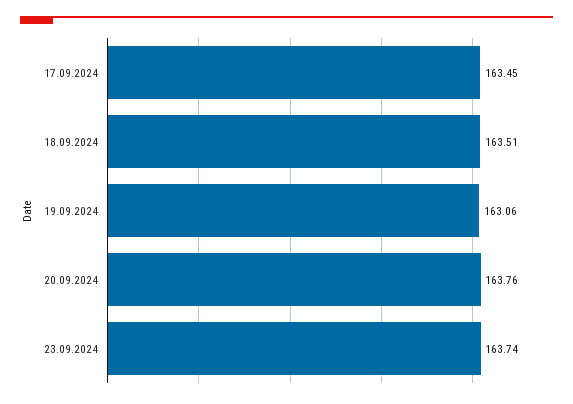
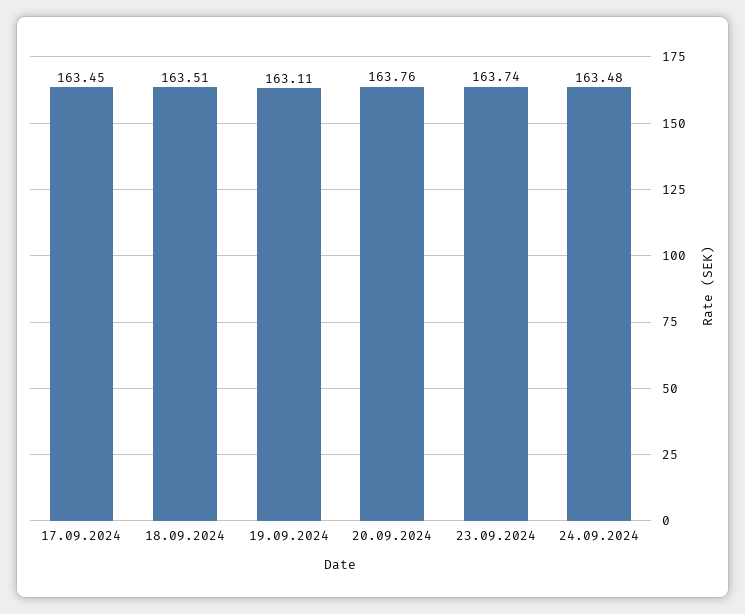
19.09.2024: 163.06 -> 163.11
24.09.2024: none -> 163.48

